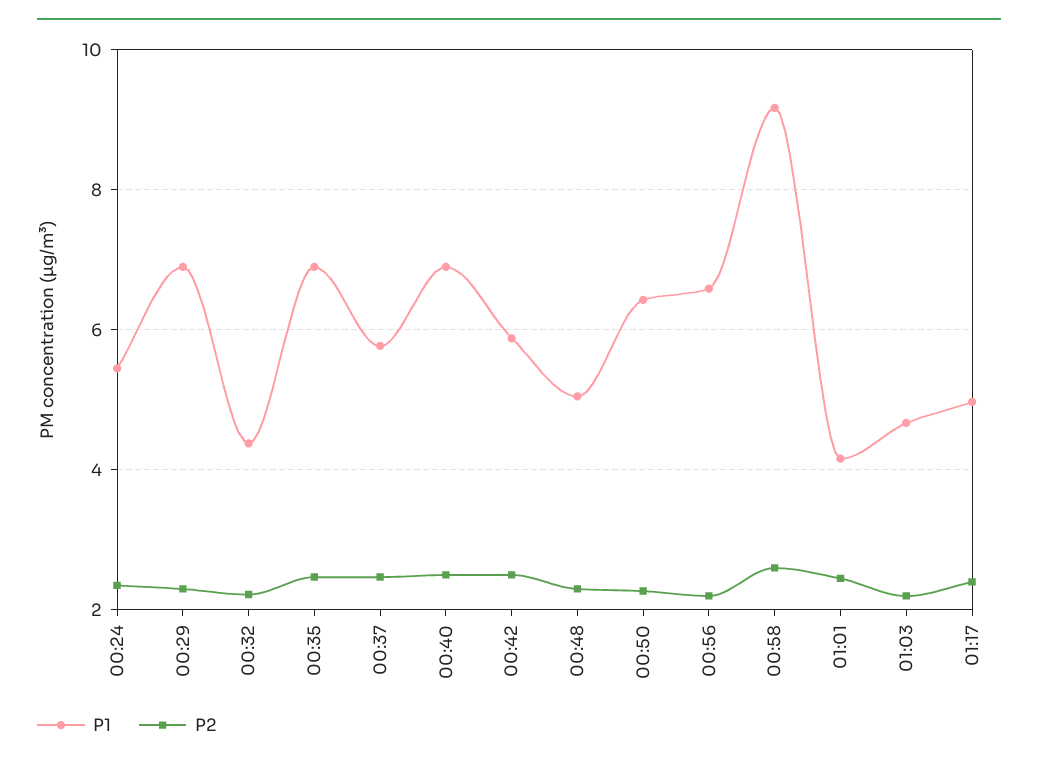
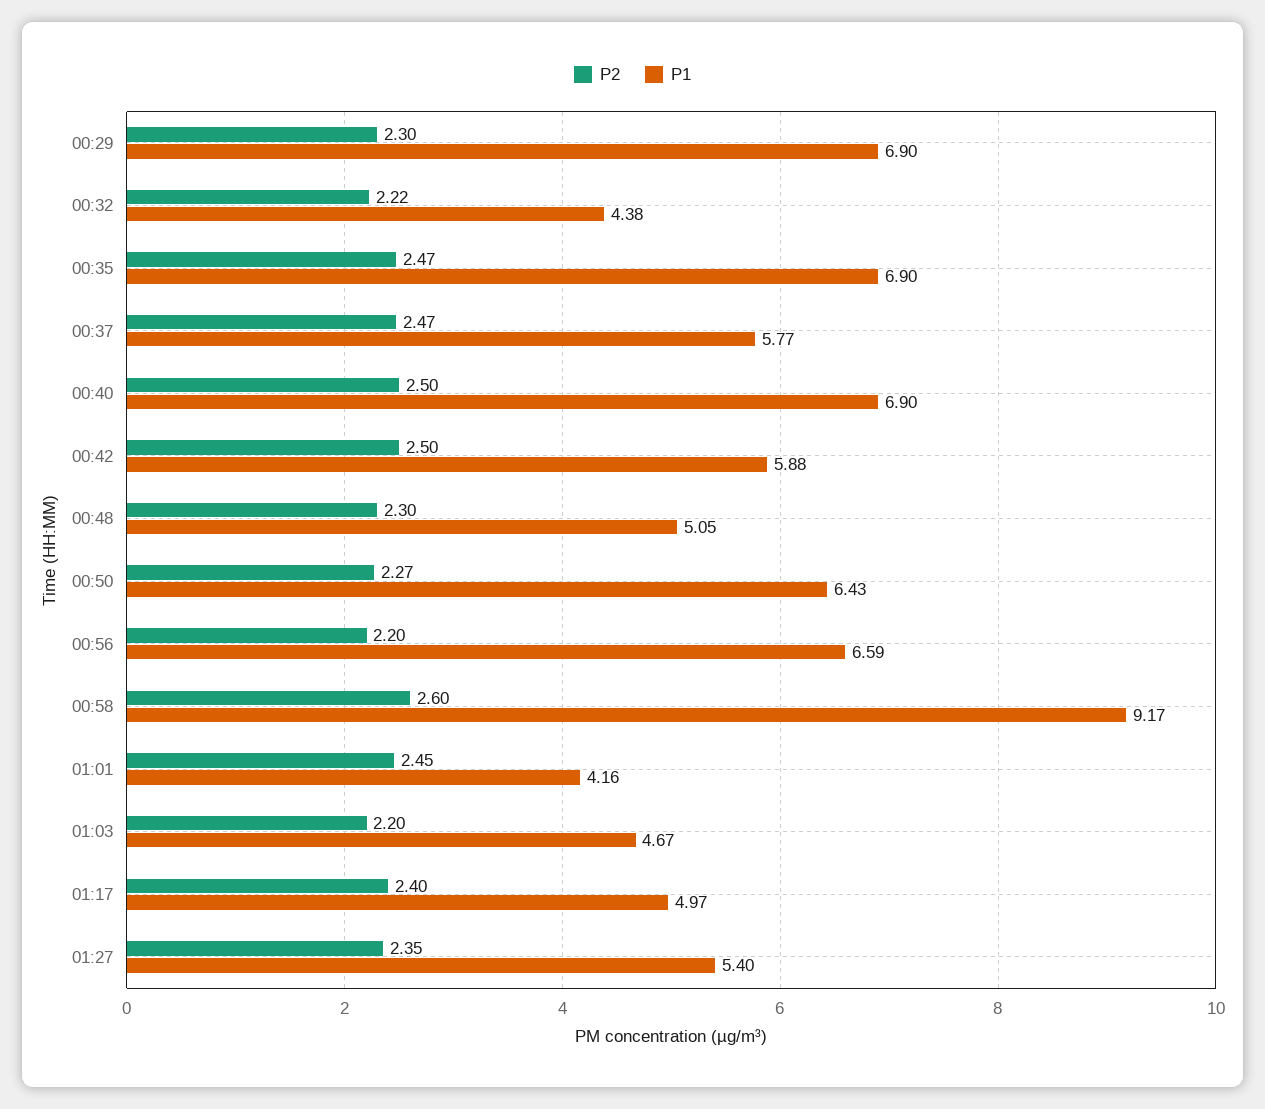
P1, 00:24: 5.4 -> none
P2, 00:24: 2.4 -> none
P2, 01:27: none -> 2.35
P1, 01:27: none -> 5.4

